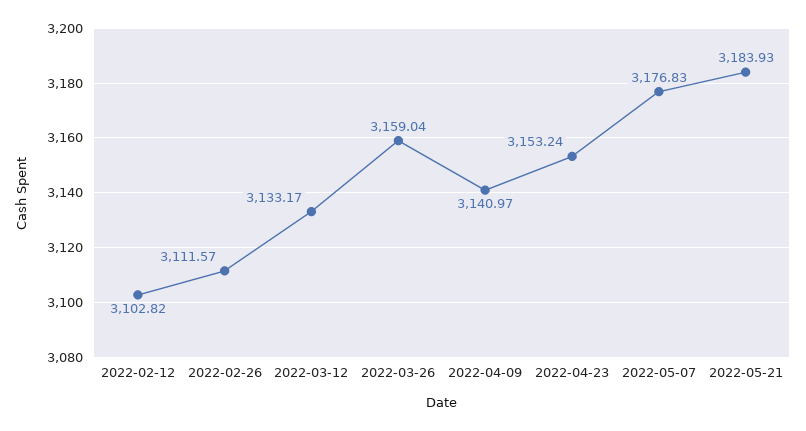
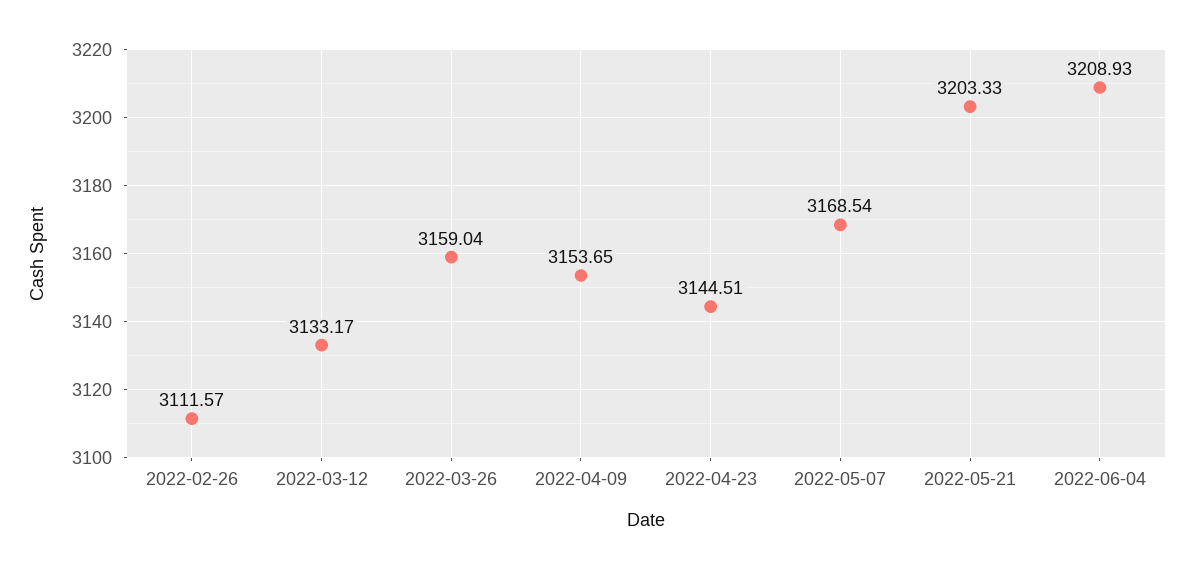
2022-02-12: 3102.82 -> none
2022-04-09: 3140.97 -> 3153.65
2022-04-23: 3153.24 -> 3144.51
2022-05-07: 3176.83 -> 3168.54
2022-05-21: 3183.93 -> 3203.33
2022-06-04: none -> 3208.93

